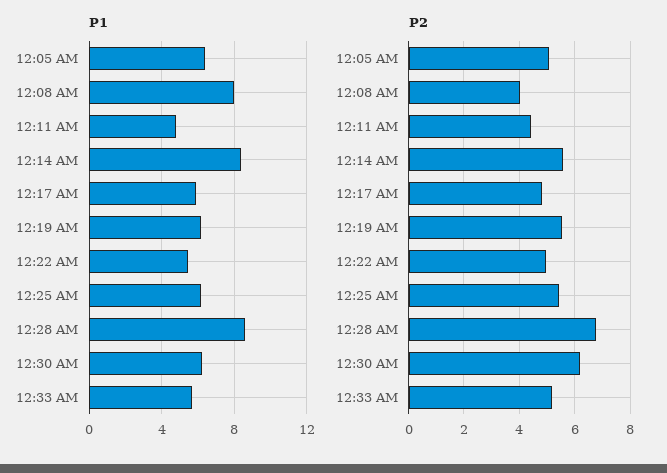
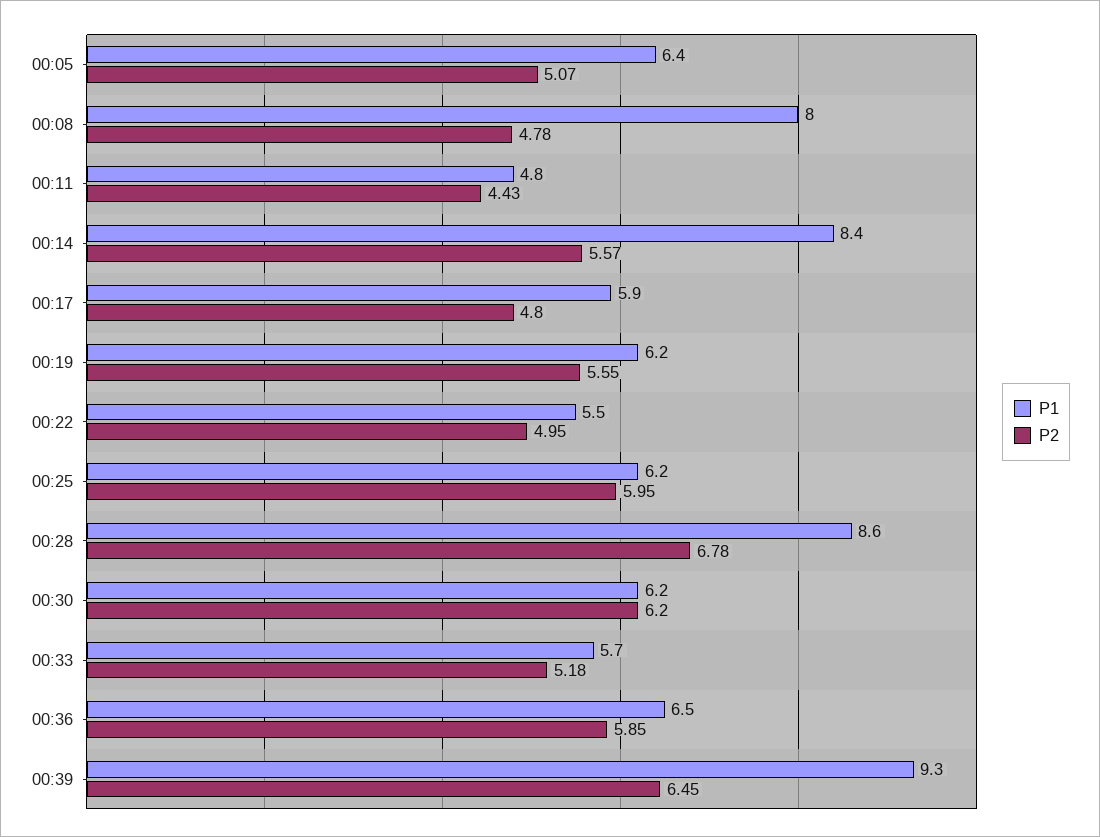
P2, 12:08 AM: 4 -> 4.78
P2, 12:25 AM: 5.5 -> 5.95
P1, 00:36: none -> 6.5
P2, 00:36: none -> 5.85
P1, 00:39: none -> 9.3
P2, 00:39: none -> 6.45

